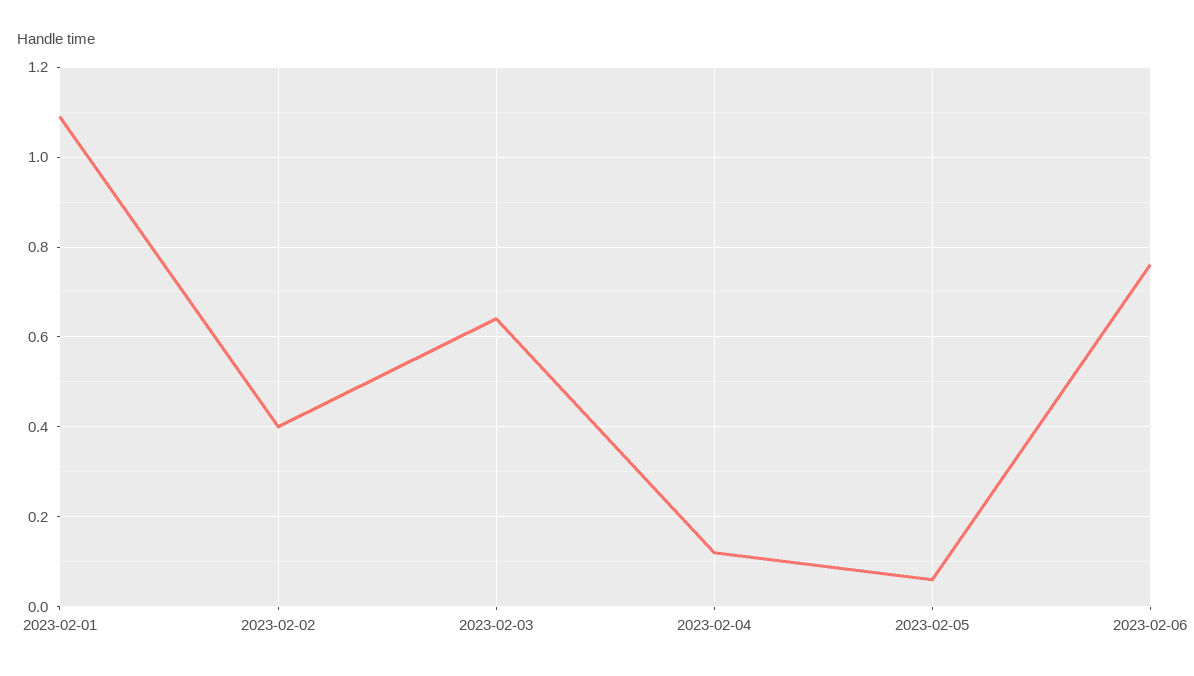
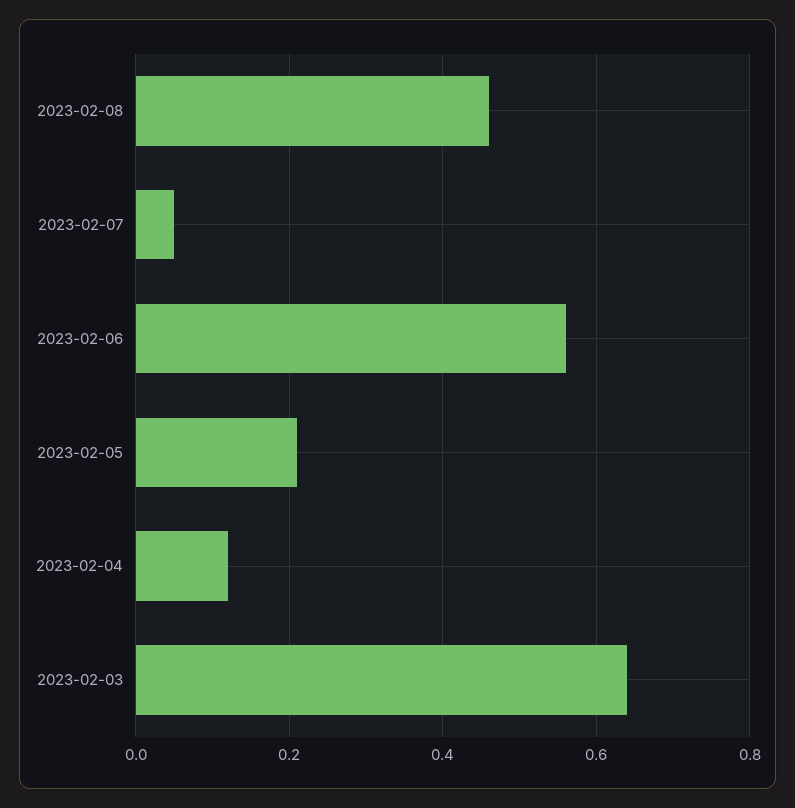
2023-02-01: 1.1 -> none
2023-02-02: 0.4 -> none
2023-02-05: 0.05 -> 0.2
2023-02-06: 0.75 -> 0.55
2023-02-08: none -> 0.45
2023-02-07: none -> 0.05

